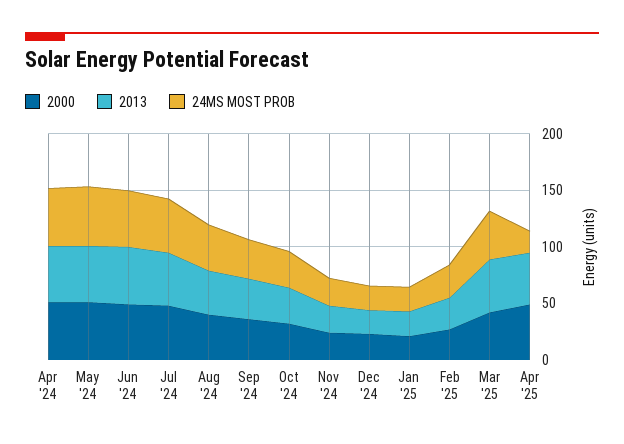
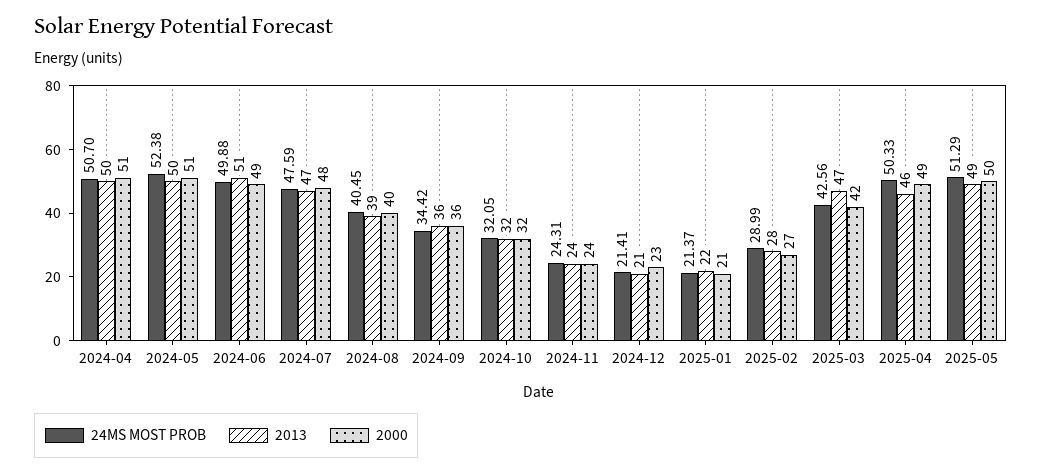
24MS MOST PROB, Apr '25: 20 -> 50.33
24MS MOST PROB, 2025-05: none -> 51.29
2013, 2025-05: none -> 49
2000, 2025-05: none -> 50

